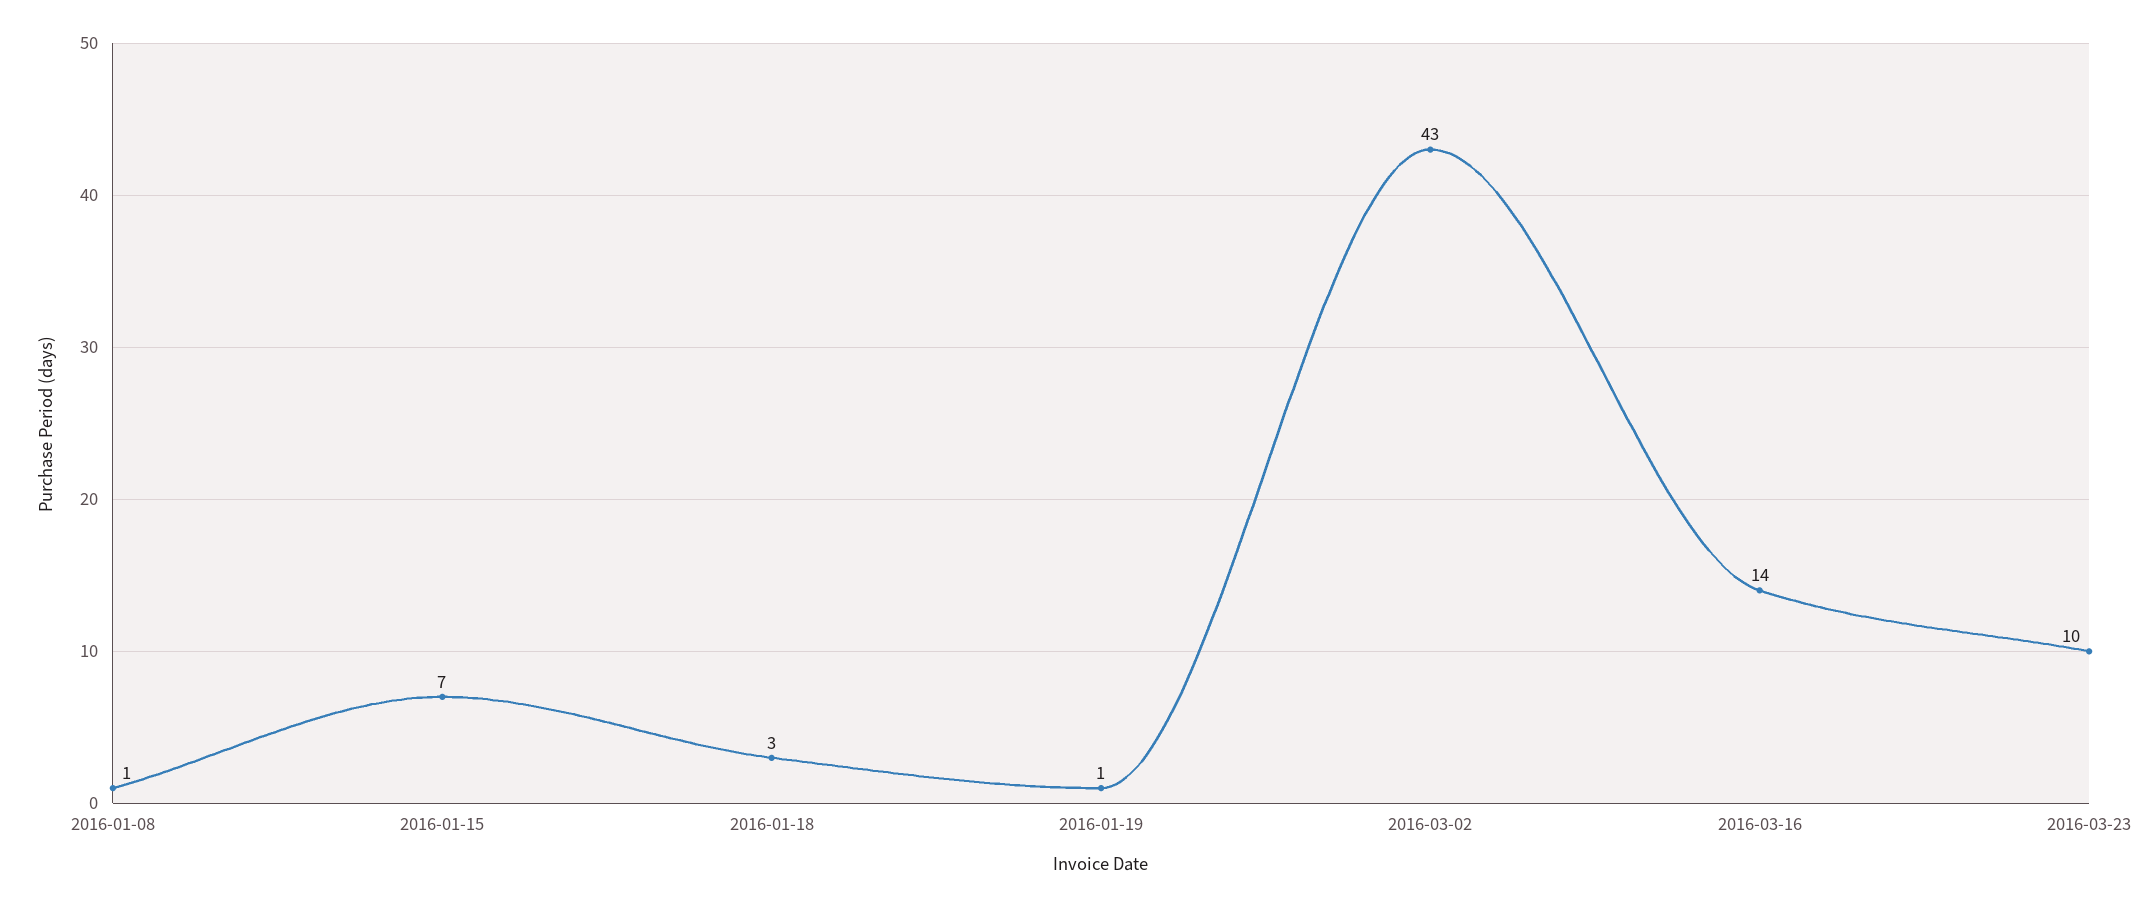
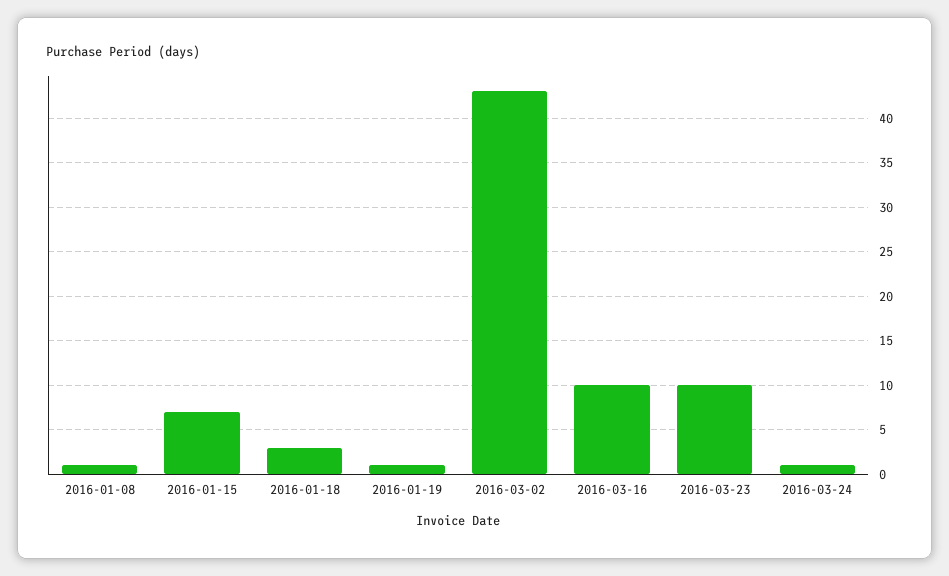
2016-03-16: 14 -> 10
2016-03-24: none -> 1

